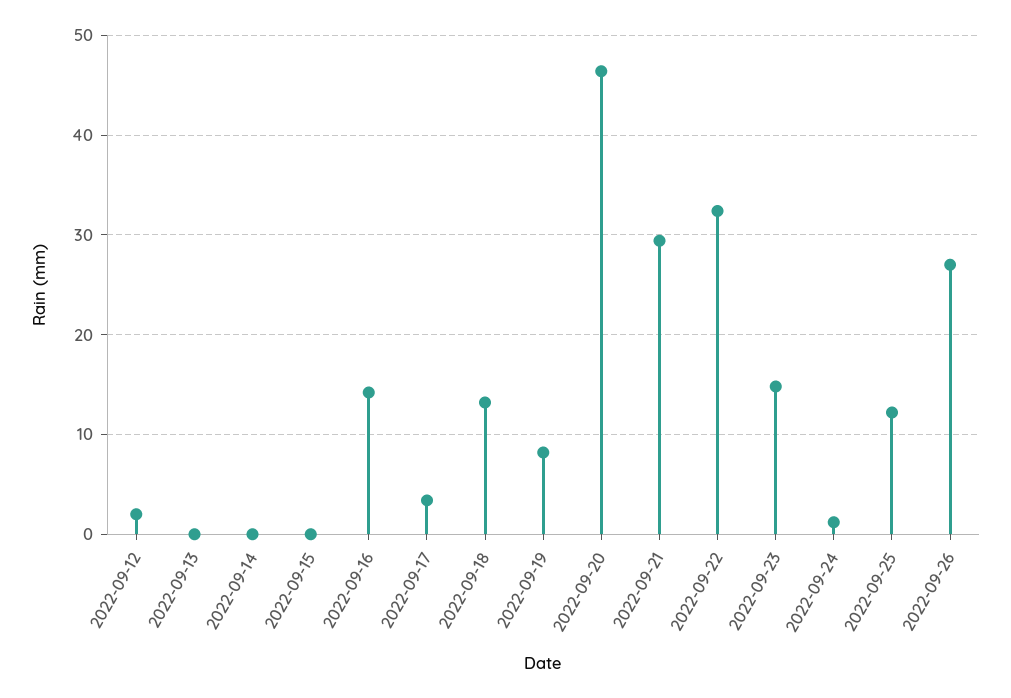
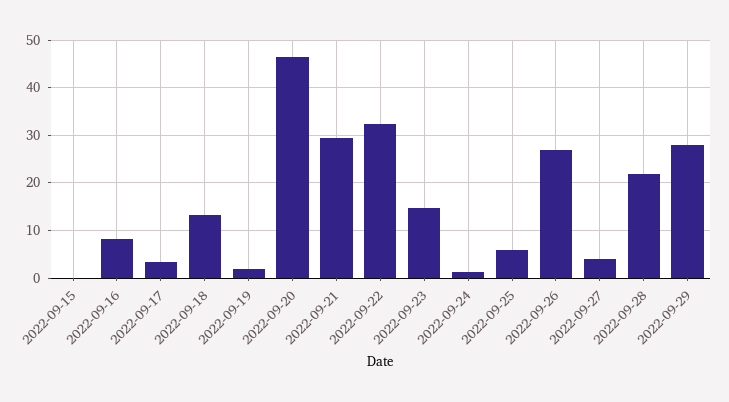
2022-09-12: 2 -> none
2022-09-13: 0 -> none
2022-09-14: 0 -> none
2022-09-16: 14 -> 8
2022-09-19: 8 -> 2
2022-09-25: 12 -> 6
2022-09-27: none -> 4
2022-09-28: none -> 22
2022-09-29: none -> 28

